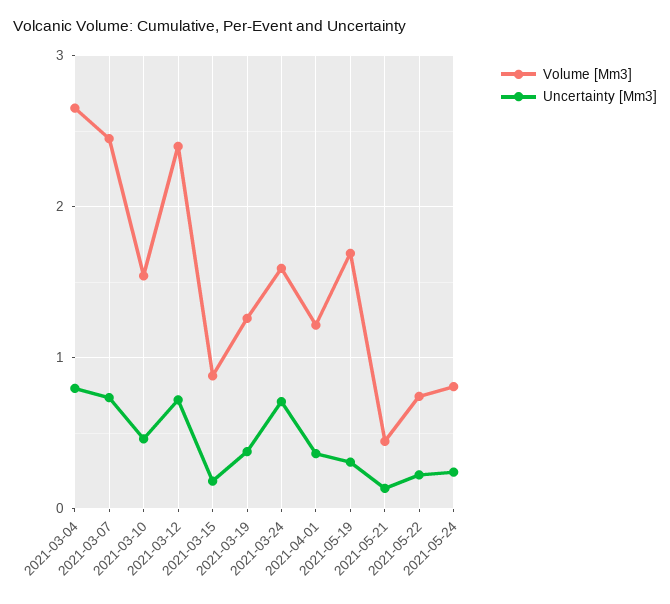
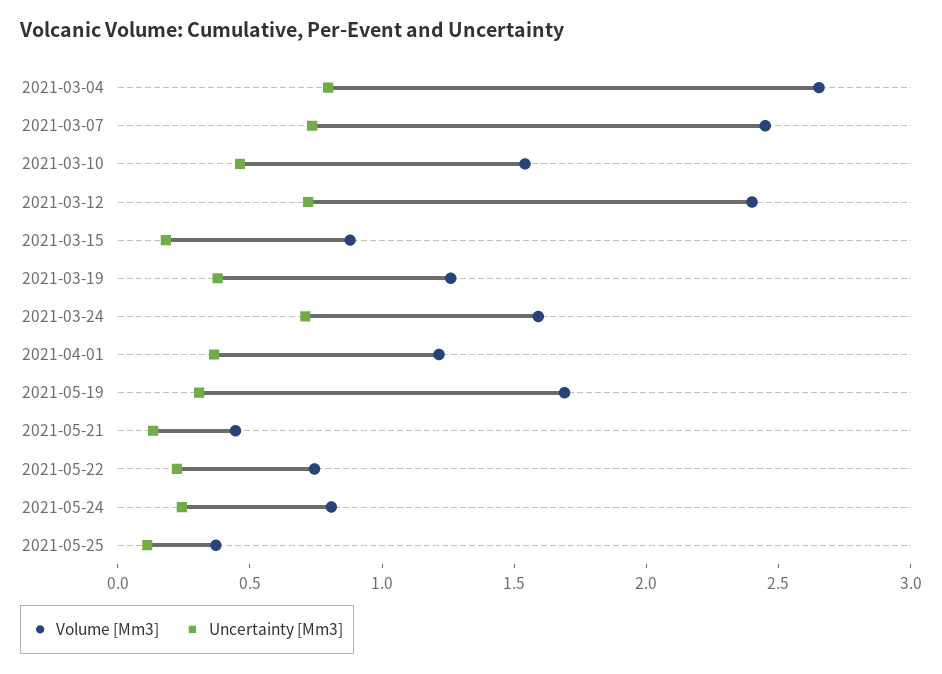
Volume [Mm3], 2021-05-25: none -> 0.4
Uncertainty [Mm3], 2021-05-25: none -> 0.1

